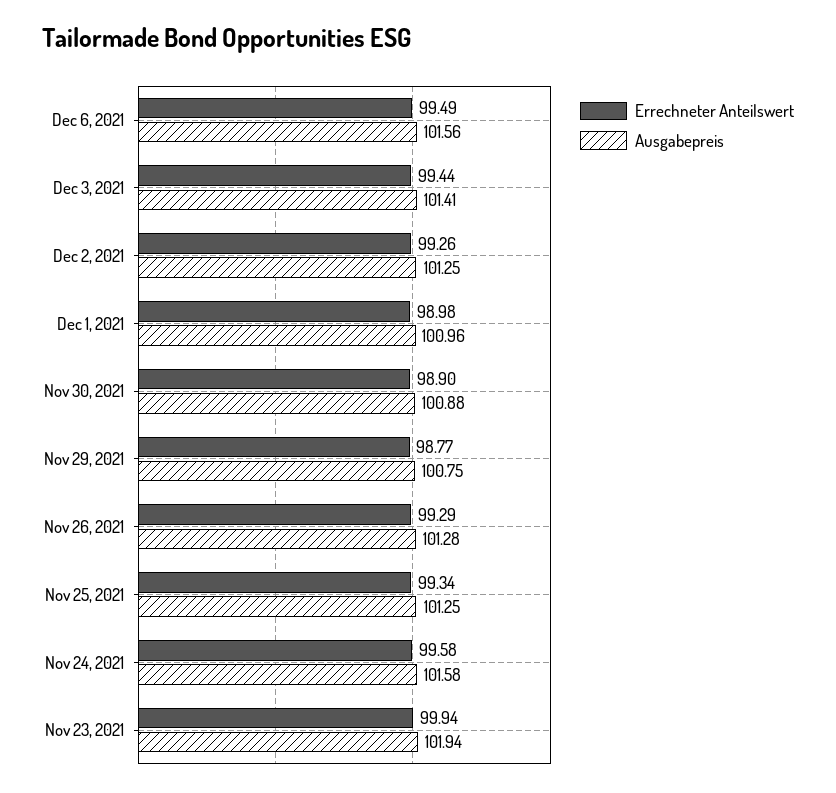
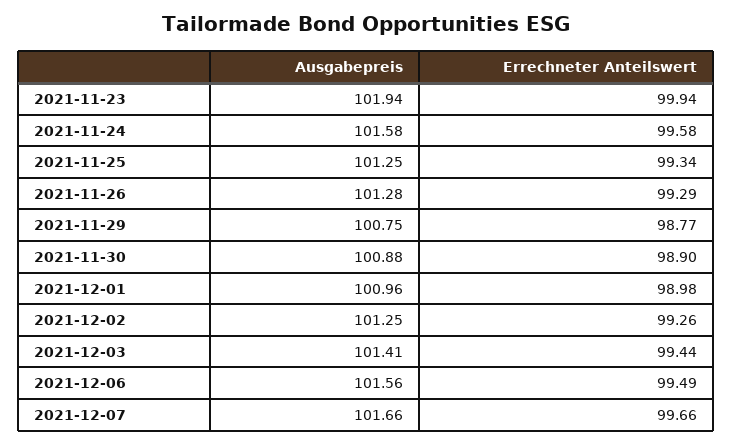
Ausgabepreis, 2021-12-07: none -> 101.66
Errechneter Anteilswert, 2021-12-07: none -> 99.66

